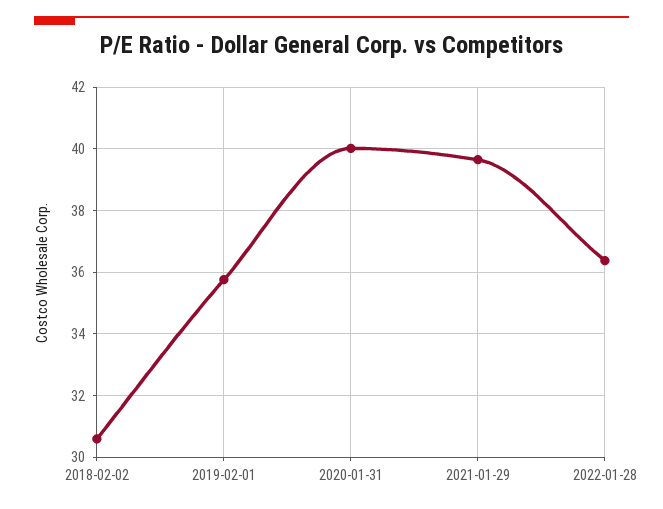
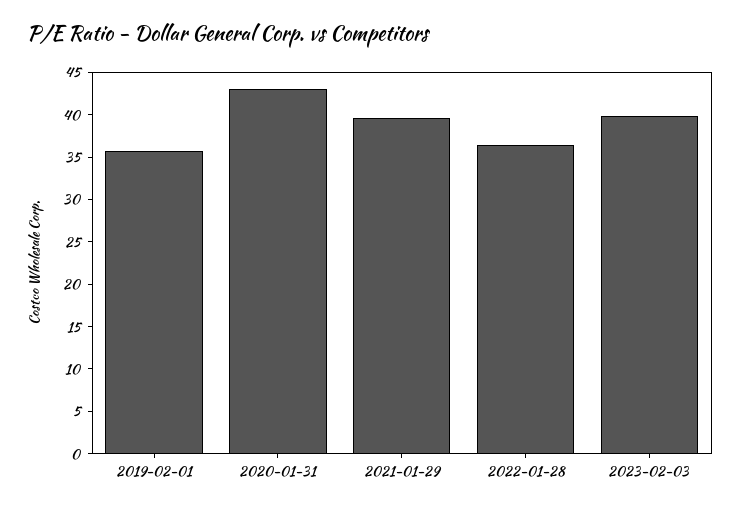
2018-02-02: 30.6 -> none
2020-01-31: 40 -> 43
2023-02-03: none -> 40

